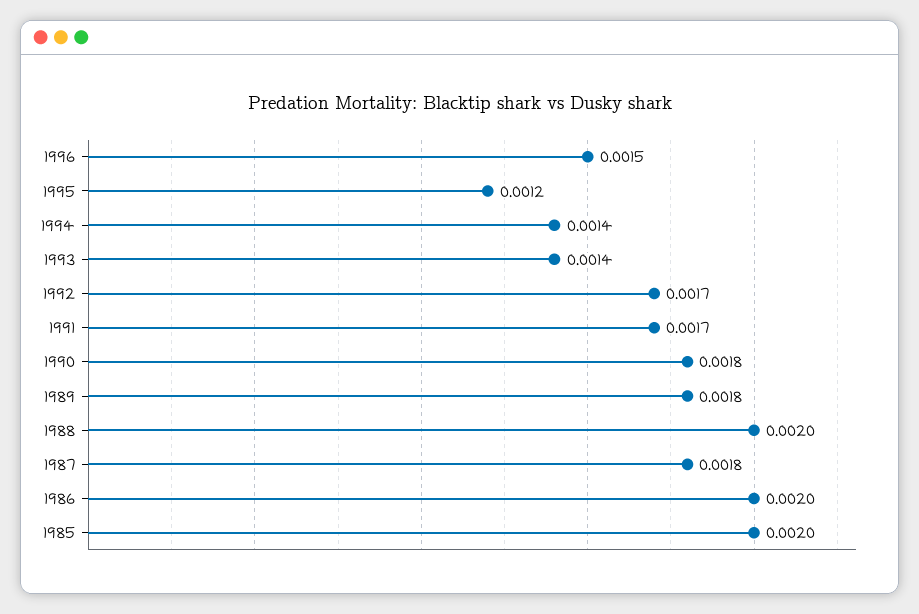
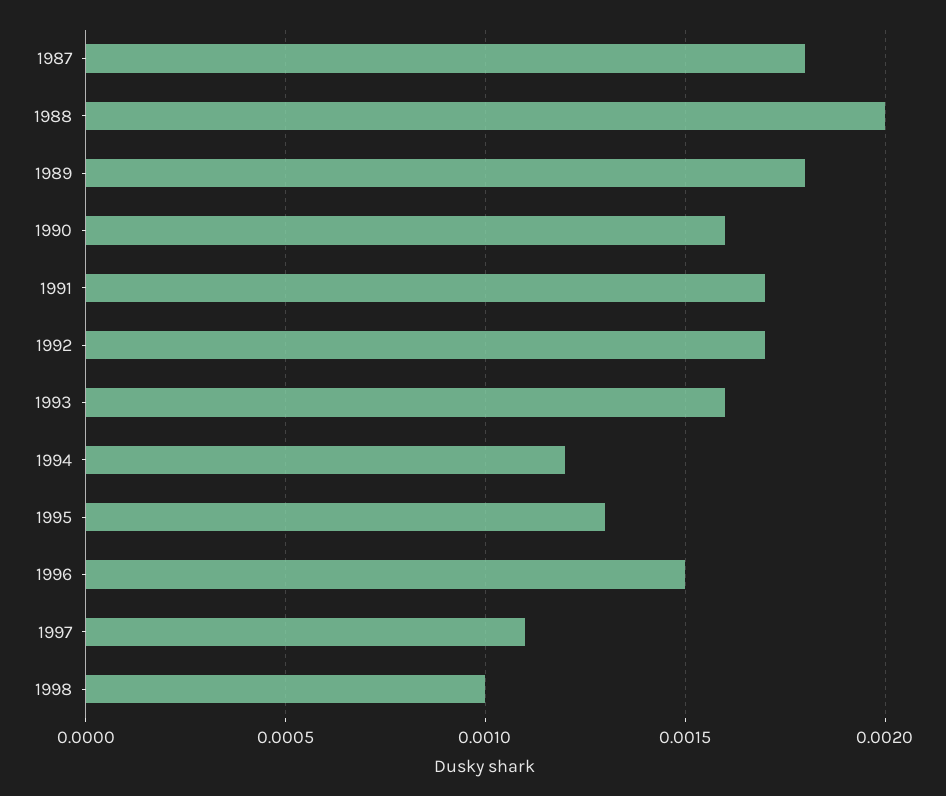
1995: 0.0012 -> 0.0013
1994: 0.0014 -> 0.0012
1993: 0.0014 -> 0.0016
1990: 0.0018 -> 0.0016
1986: 0.002 -> none
1985: 0.002 -> none
1997: none -> 0.0011
1998: none -> 0.001

